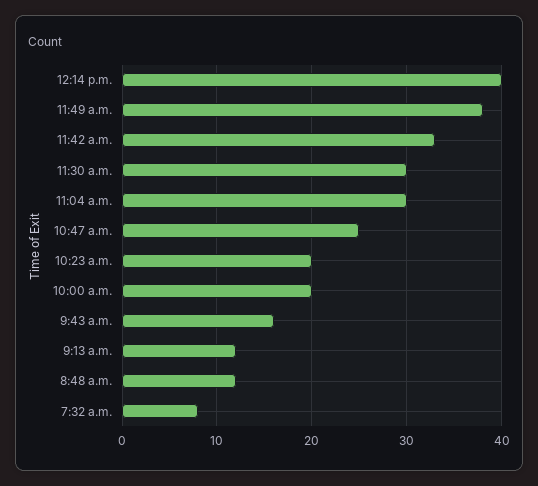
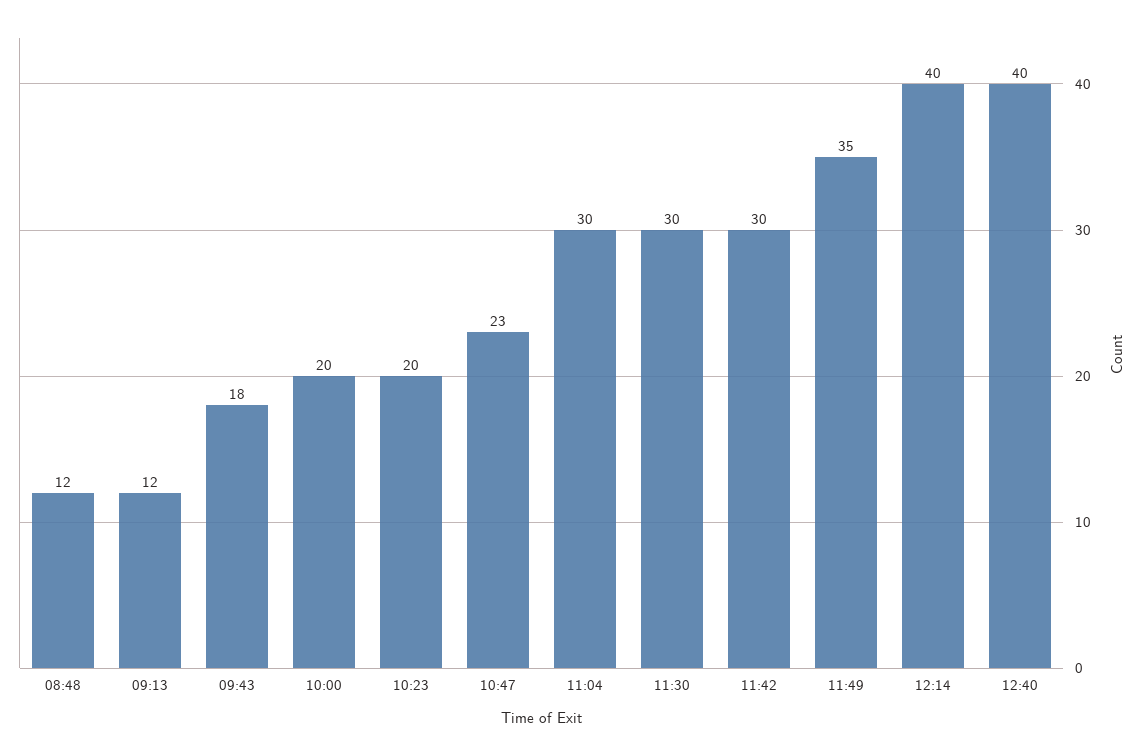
11:49 a.m.: 38 -> 35
11:42 a.m.: 33 -> 30
10:47 a.m.: 25 -> 23
9:43 a.m.: 16 -> 18
7:32 a.m.: 8 -> none
12:40: none -> 40

